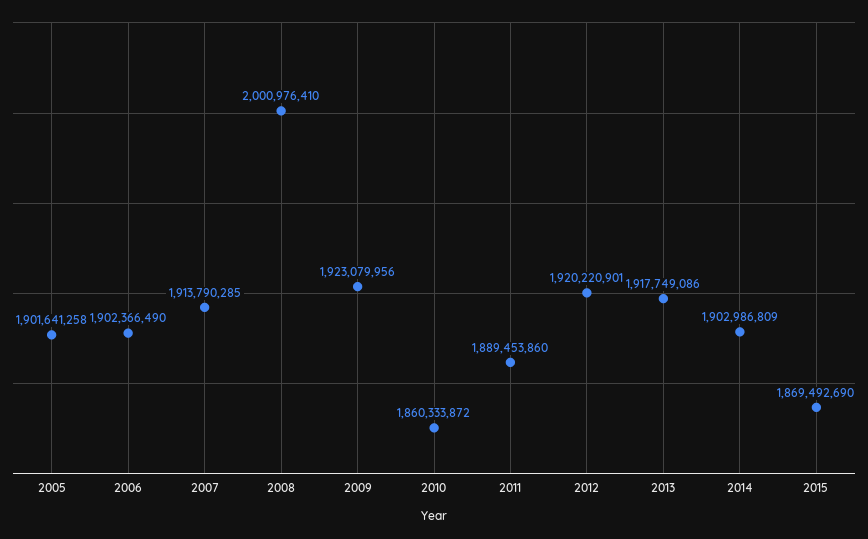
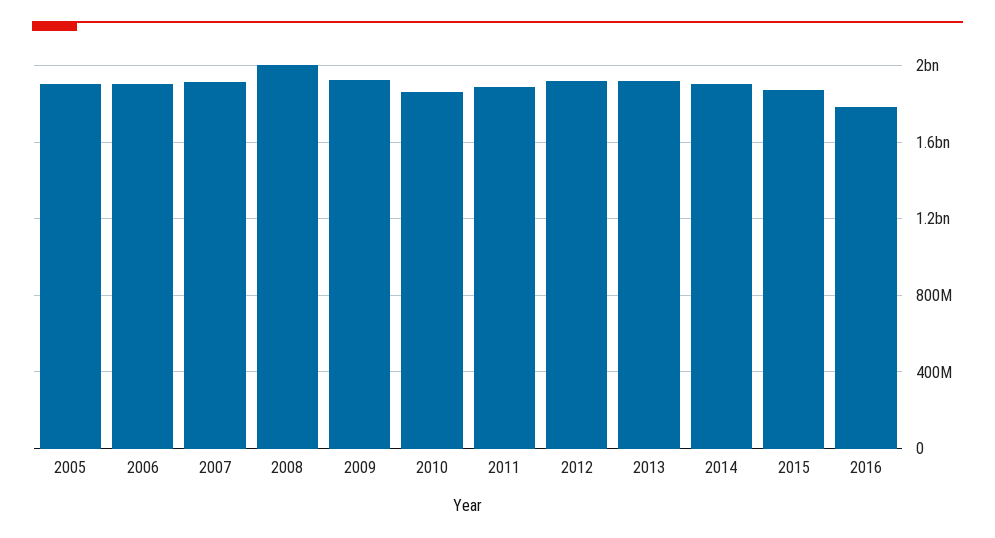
2016: none -> 1800000000

